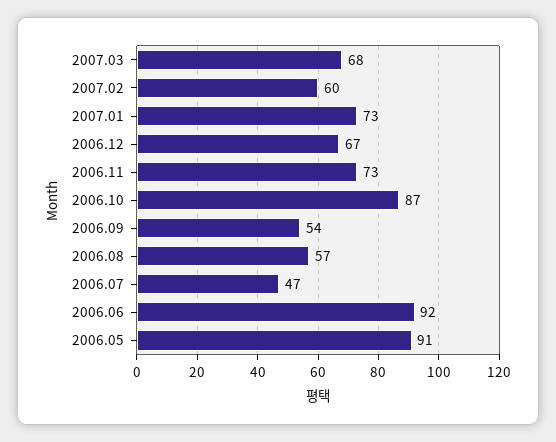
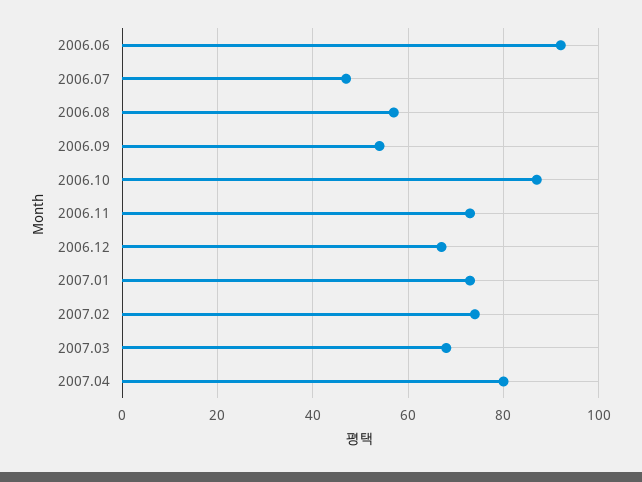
2007.02: 60 -> 75
2006.05: 91 -> none
2007.04: none -> 80

